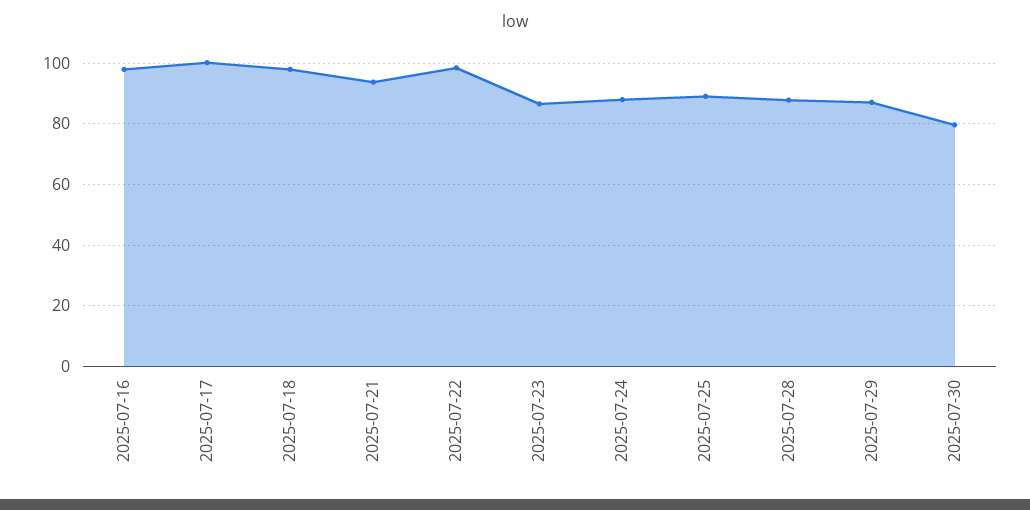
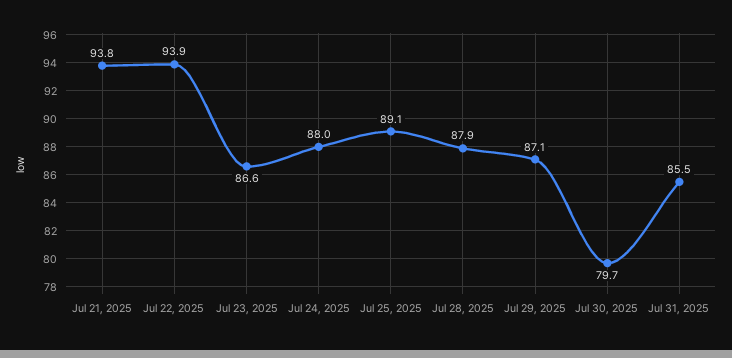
2025-07-16: 98 -> none
2025-07-17: 100 -> none
2025-07-18: 98 -> none
2025-07-22: 98 -> 93.9
Jul 31, 2025: none -> 85.5

